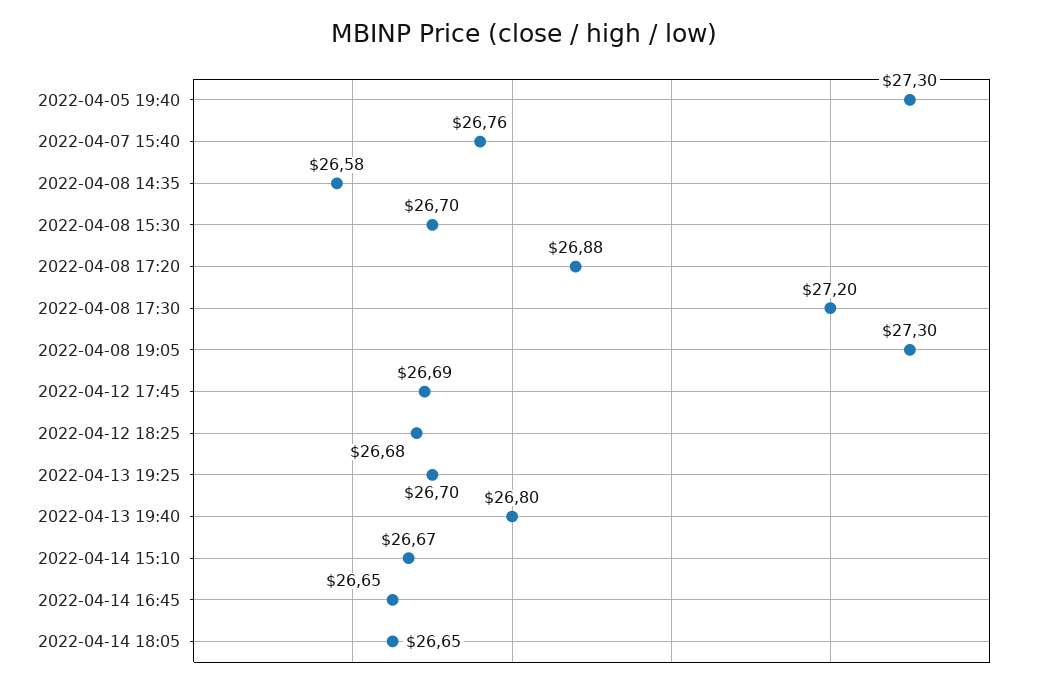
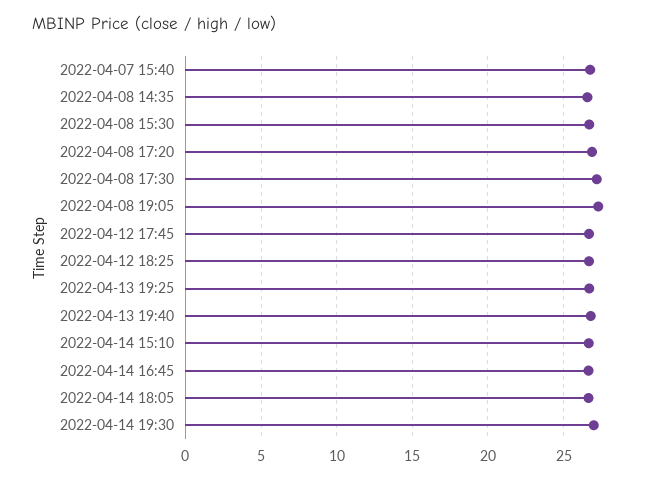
2022-04-05 19:40: 27.3 -> none
2022-04-14 19:30: none -> 27

